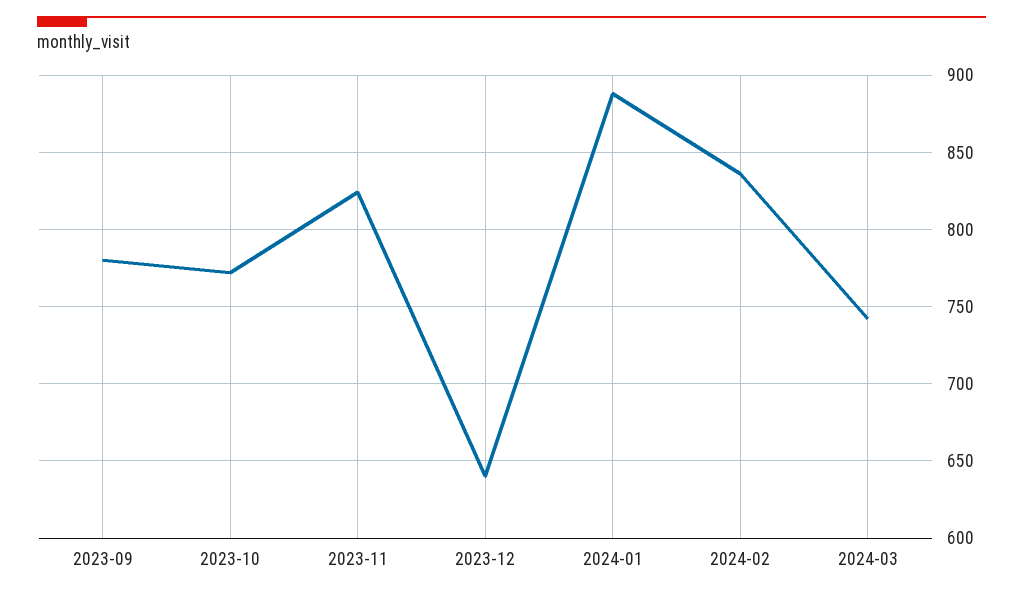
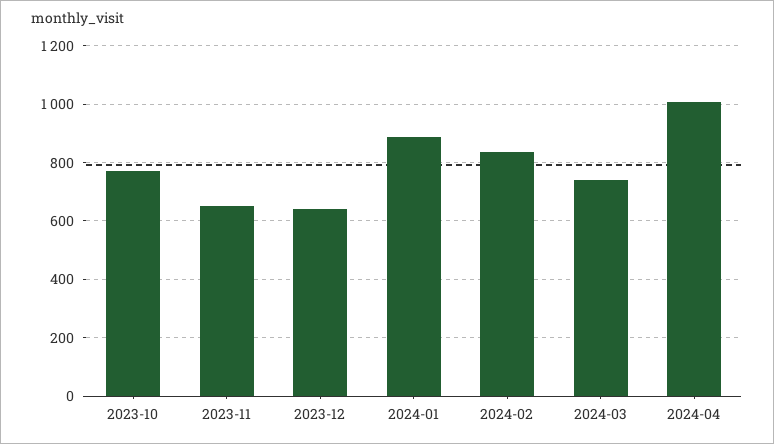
2023-09: 780 -> none
2023-11: 825 -> 650
2024-04: none -> 1000

